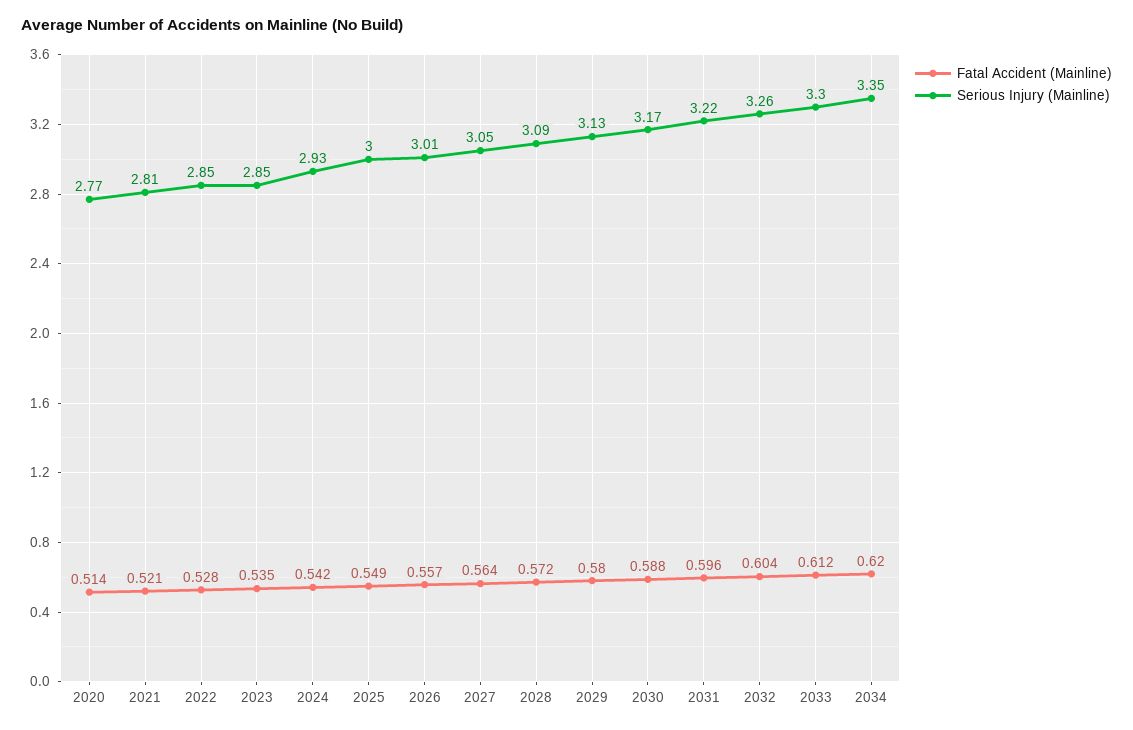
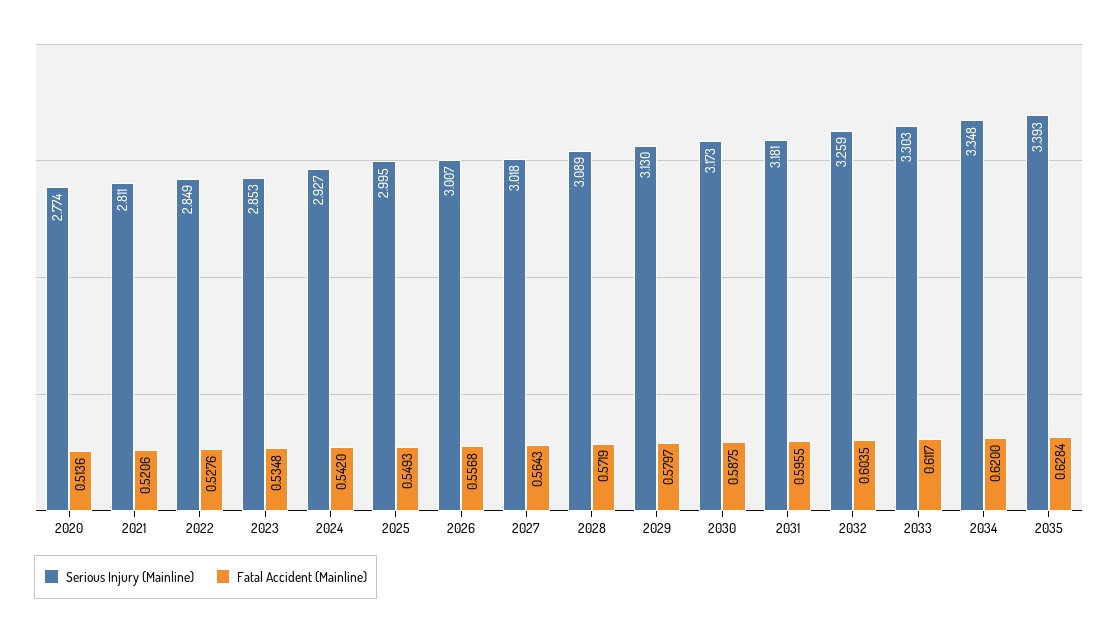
Serious Injury (Mainline), 2027: 3.05 -> 3.018
Serious Injury (Mainline), 2031: 3.22 -> 3.181
Serious Injury (Mainline), 2035: none -> 3.393
Fatal Accident (Mainline), 2035: none -> 0.6284

